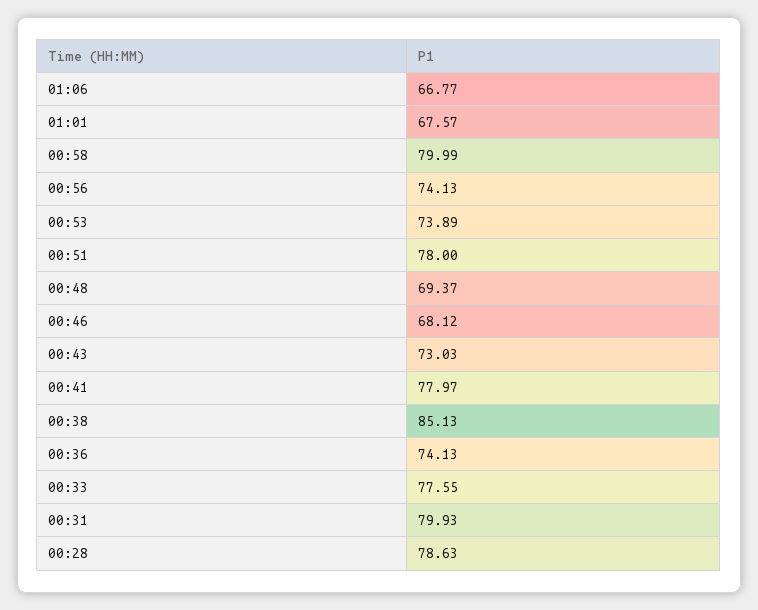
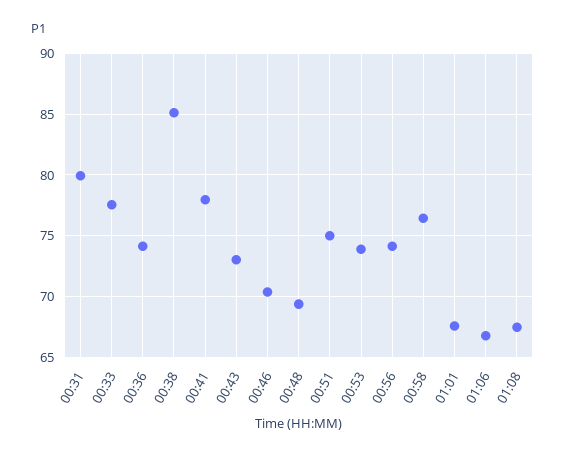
00:58: 79.99 -> 76.5
00:51: 78 -> 75
00:46: 68.12 -> 70.5
00:28: 78.63 -> none
01:08: none -> 67.5

